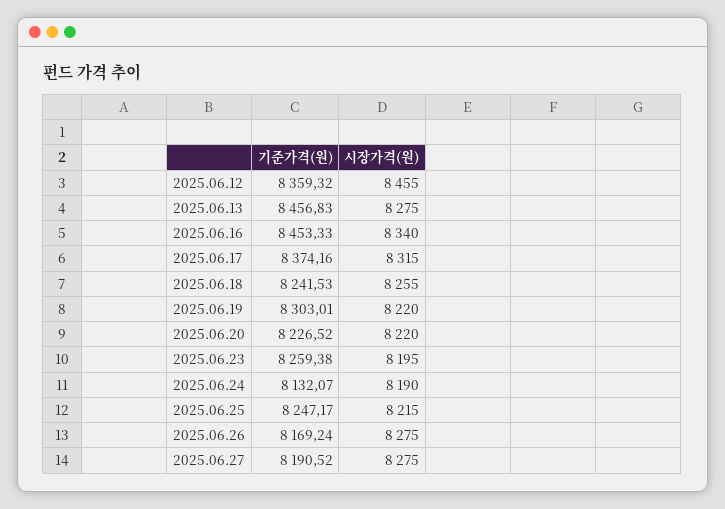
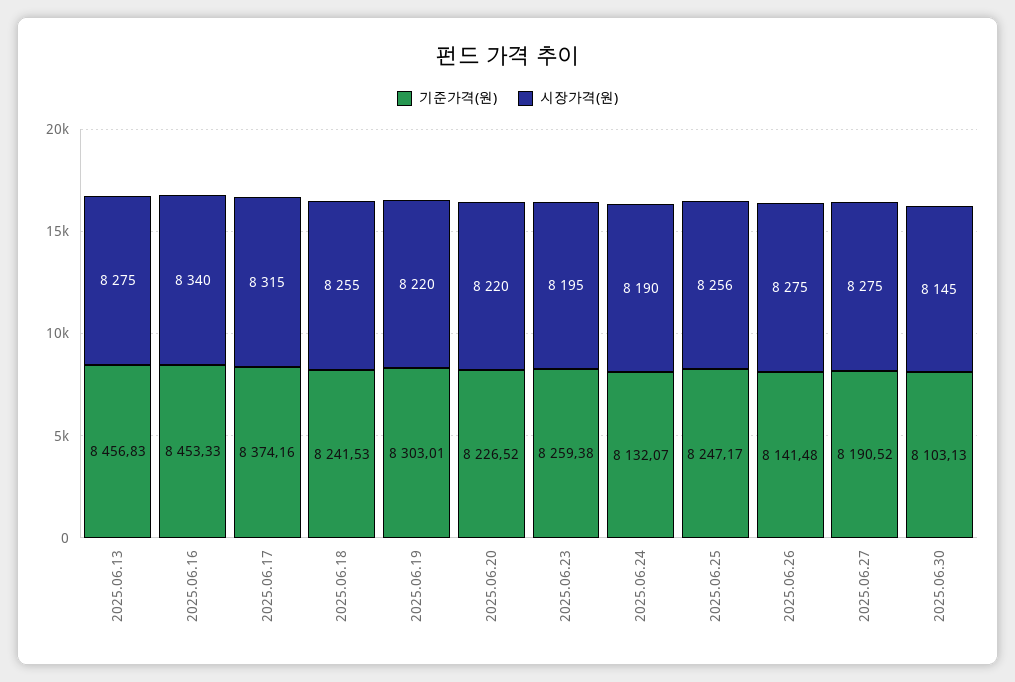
기준가격(원), 2025.06.12: 8359.32 -> none
시장가격(원), 2025.06.12: 8455 -> none
시장가격(원), 2025.06.25: 8215 -> 8256
기준가격(원), 2025.06.26: 8169.24 -> 8141.48
기준가격(원), 2025.06.30: none -> 8103.13
시장가격(원), 2025.06.30: none -> 8145

